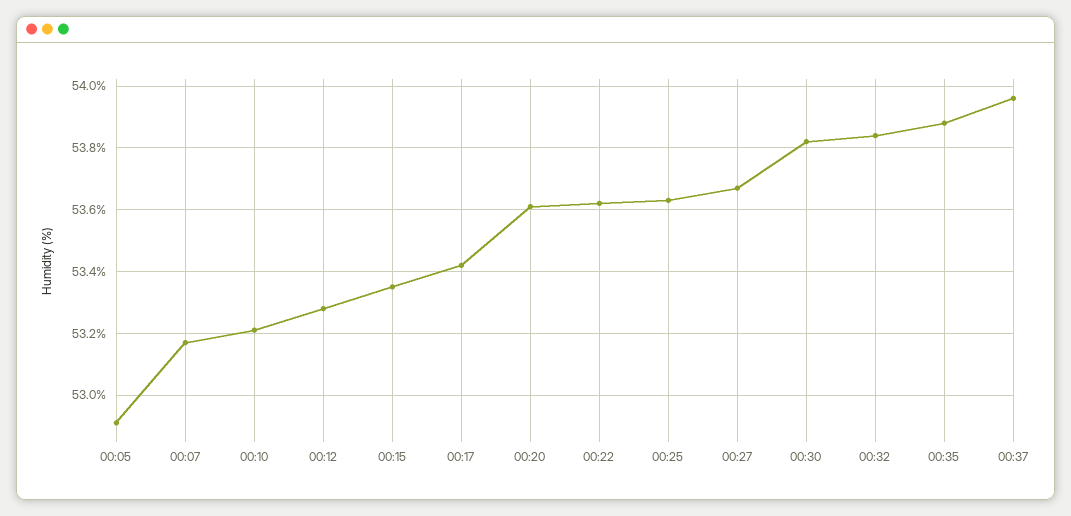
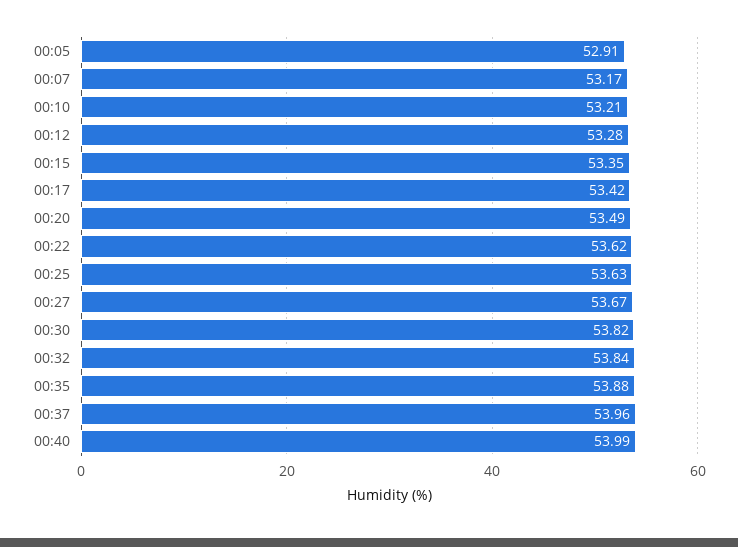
00:20: 53.6 -> 53.49
00:40: none -> 53.99

